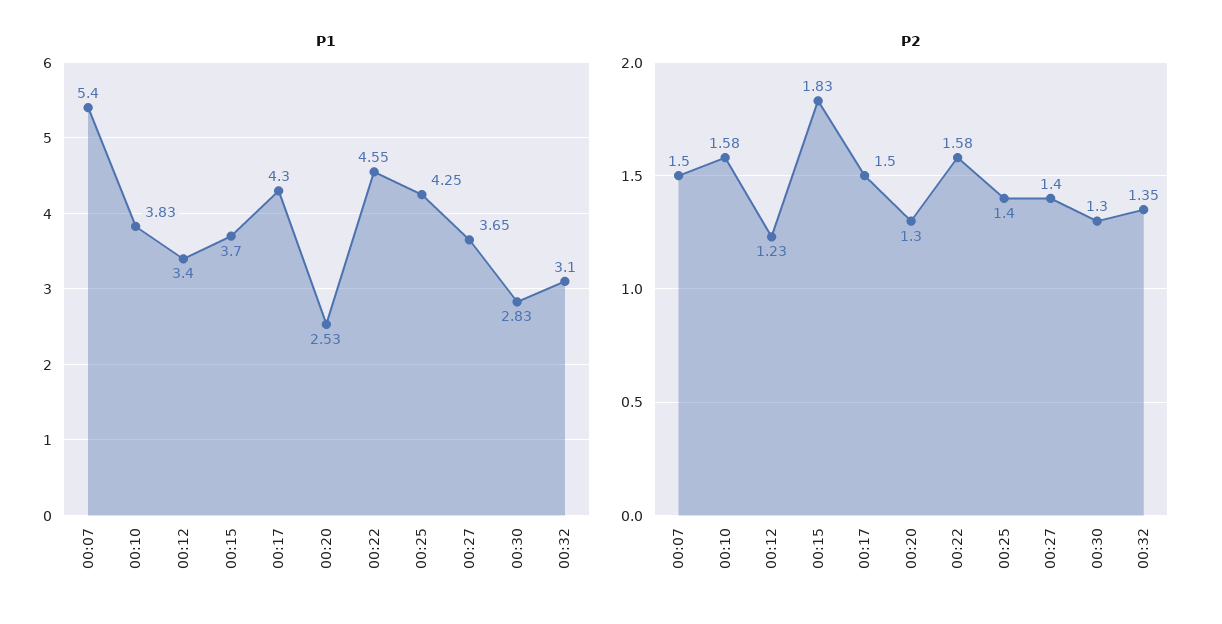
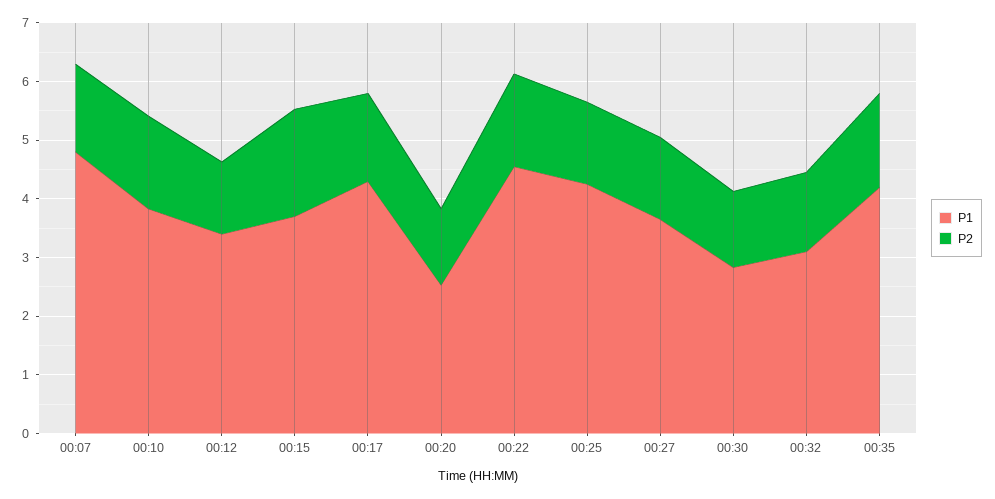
P1, 00:07: 5.4 -> 4.8
P1, 00:35: none -> 4.2
P2, 00:35: none -> 1.6

